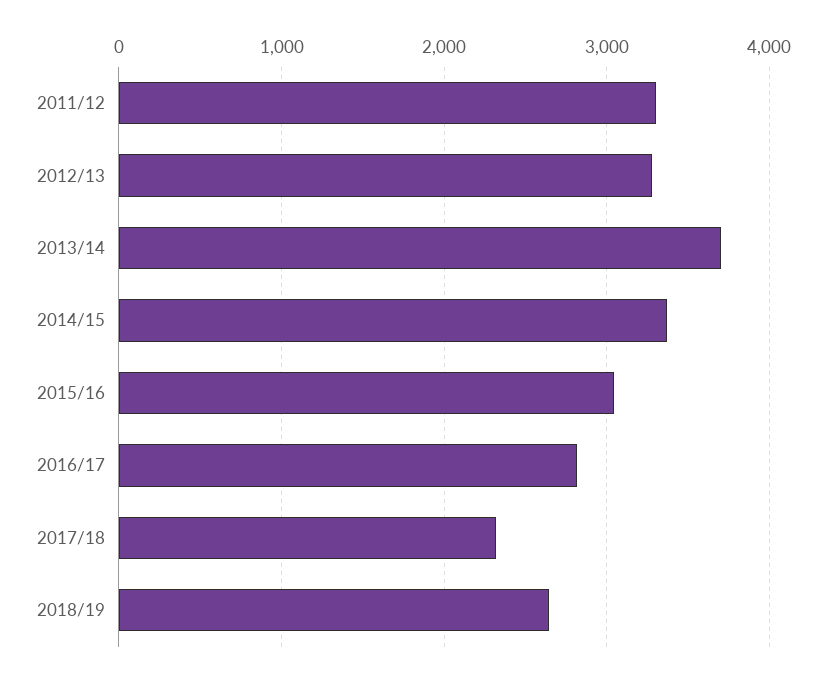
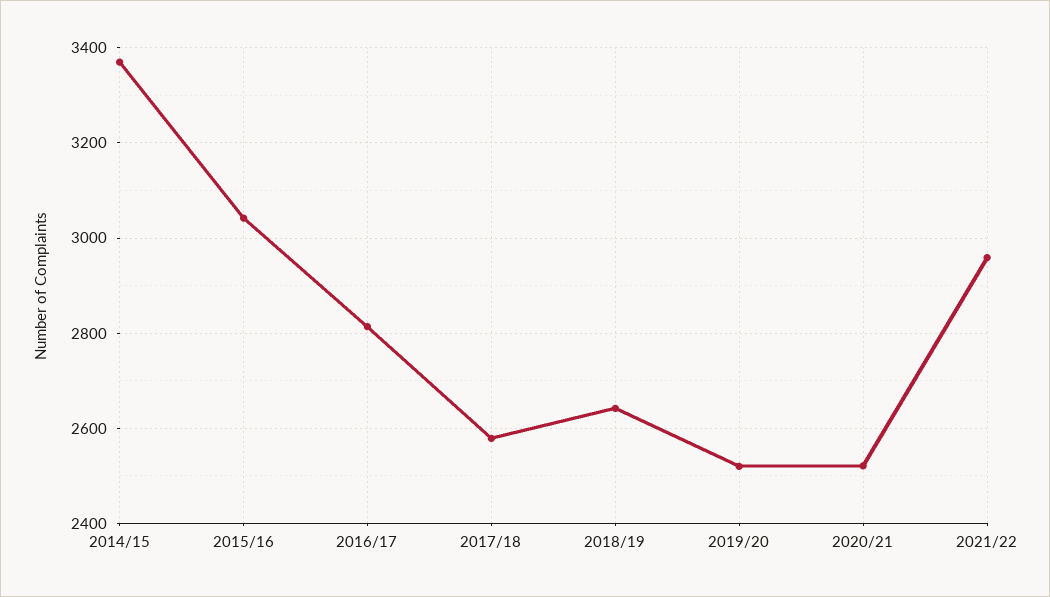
2011/12: 3300 -> none
2012/13: 3300 -> none
2013/14: 3700 -> none
2017/18: 2300 -> 2580
2019/20: none -> 2520
2020/21: none -> 2520
2021/22: none -> 2960

